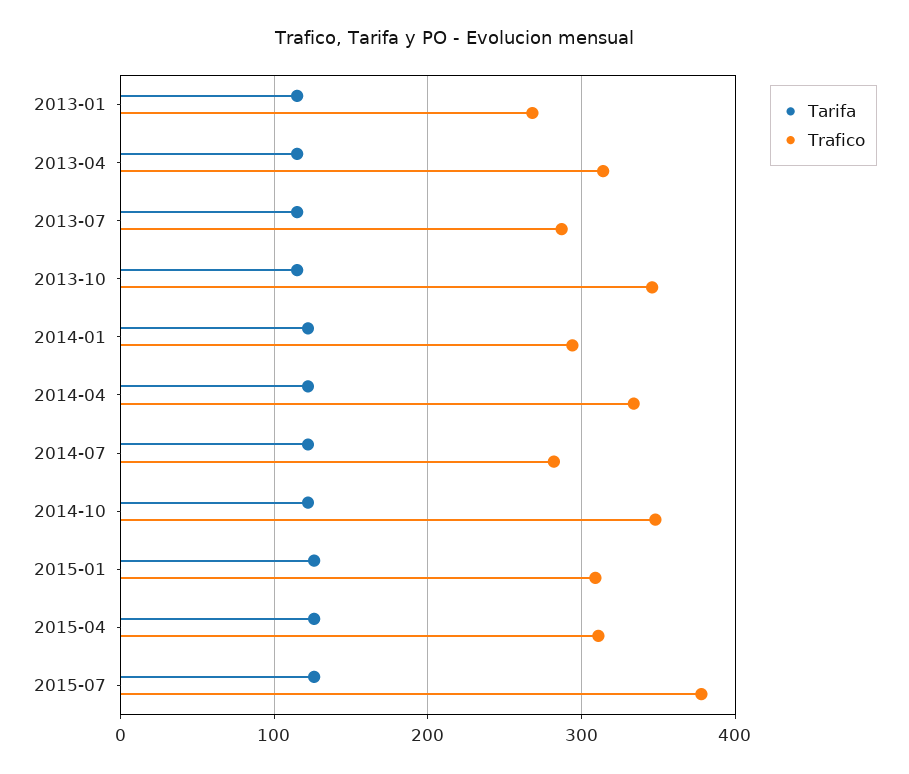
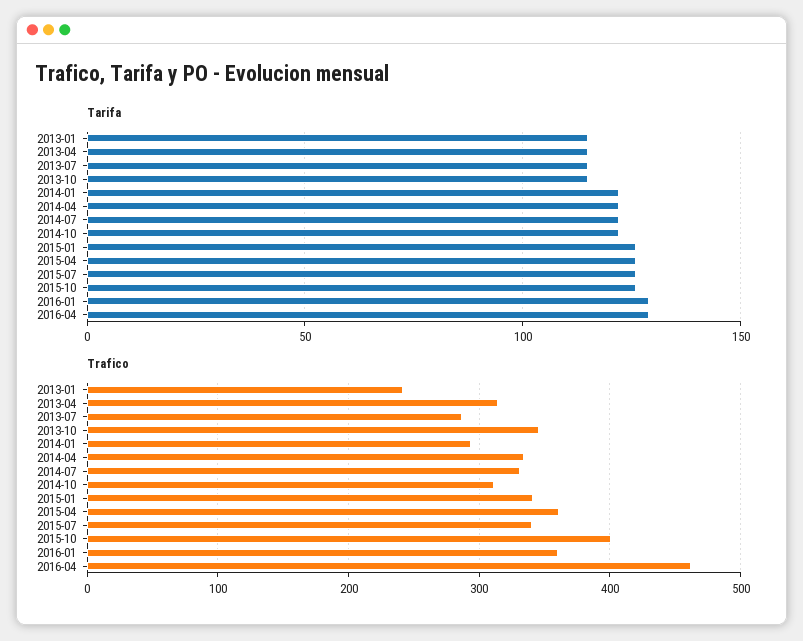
Trafico, 2013-01: 270 -> 240
Trafico, 2014-07: 280 -> 330
Trafico, 2014-10: 350 -> 310
Trafico, 2015-01: 310 -> 340
Trafico, 2015-04: 310 -> 360
Trafico, 2015-07: 380 -> 340
Tarifa, 2015-10: none -> 125
Tarifa, 2016-01: none -> 130
Tarifa, 2016-04: none -> 130
Trafico, 2015-10: none -> 400
Trafico, 2016-01: none -> 360
Trafico, 2016-04: none -> 460

